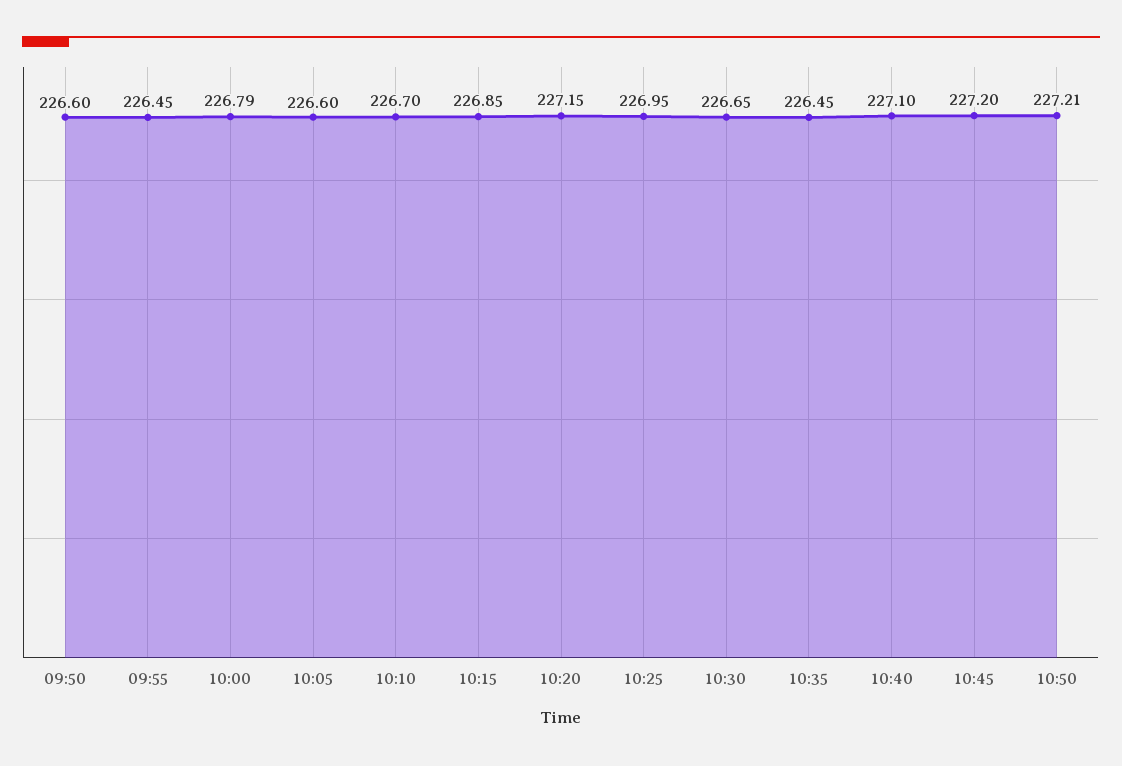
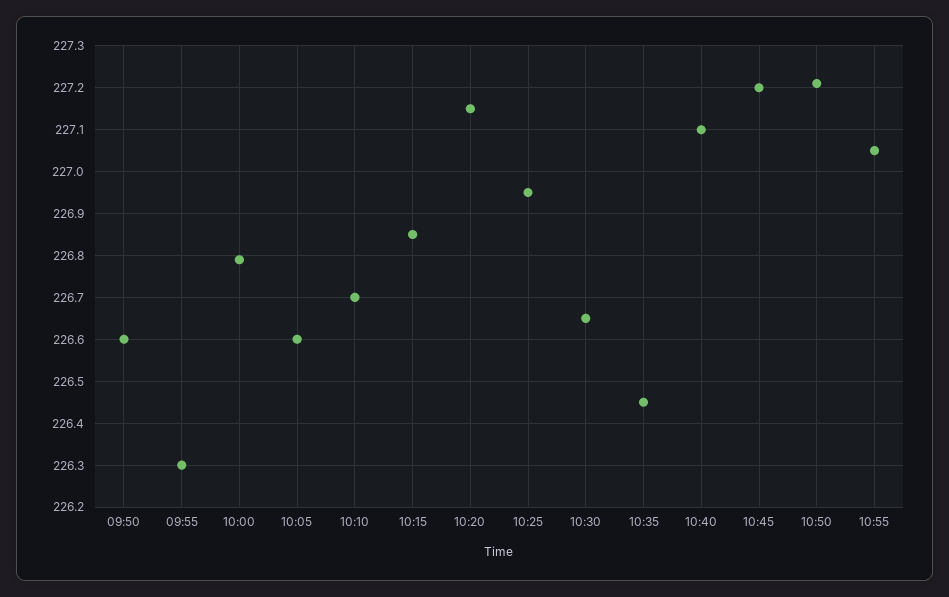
09:55: 226.45 -> 226.3
10:55: none -> 227.05

